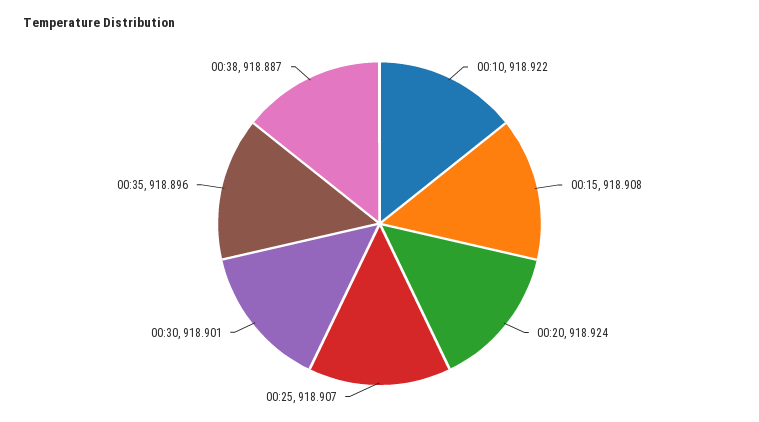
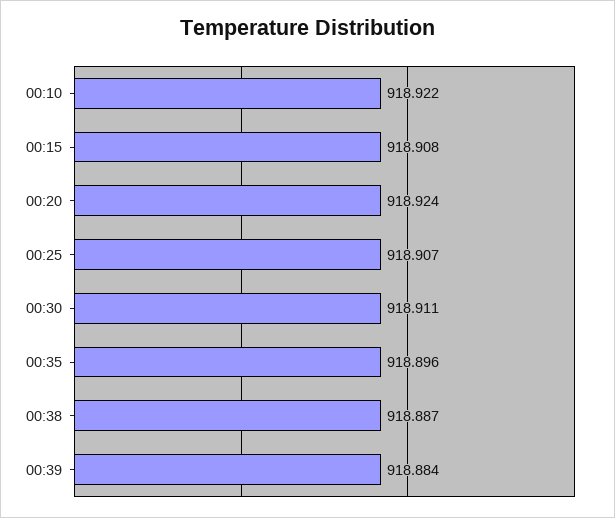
00:30: 918.901 -> 918.911
00:39: none -> 918.884

